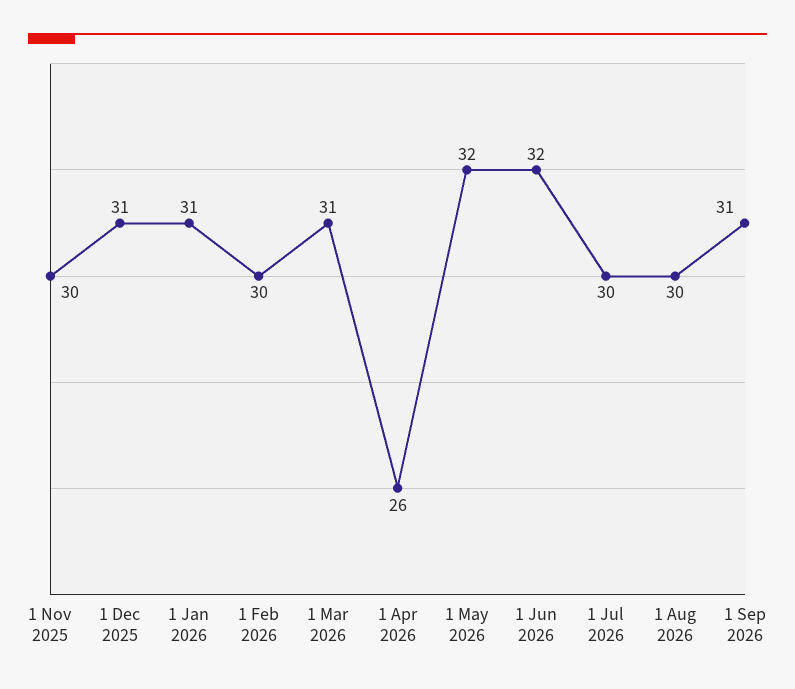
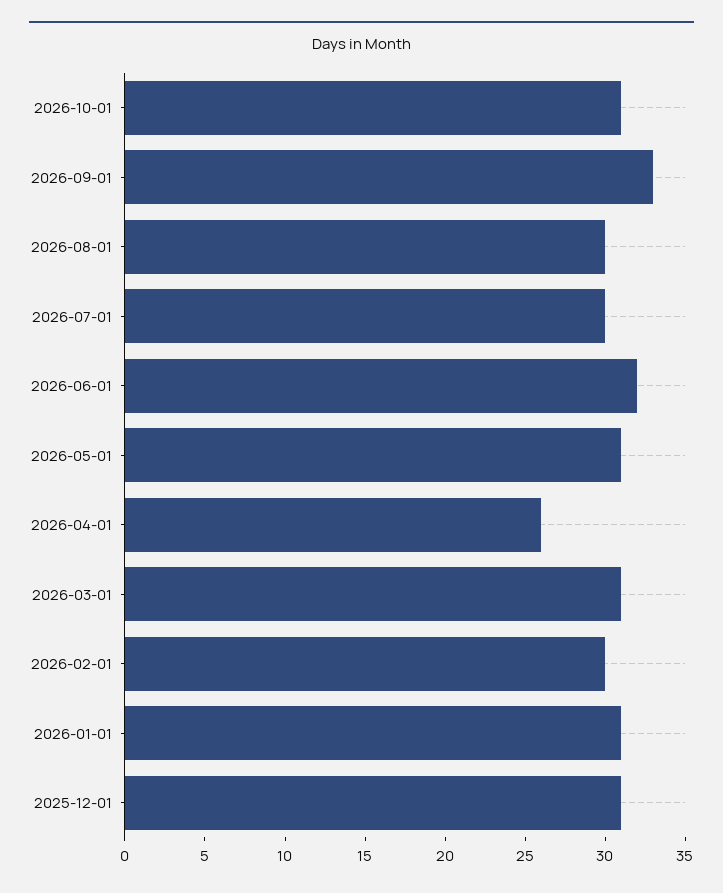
1 Nov 2025: 30 -> none
1 May 2026: 32 -> 31
1 Sep 2026: 31 -> 33
2026-10-01: none -> 31

